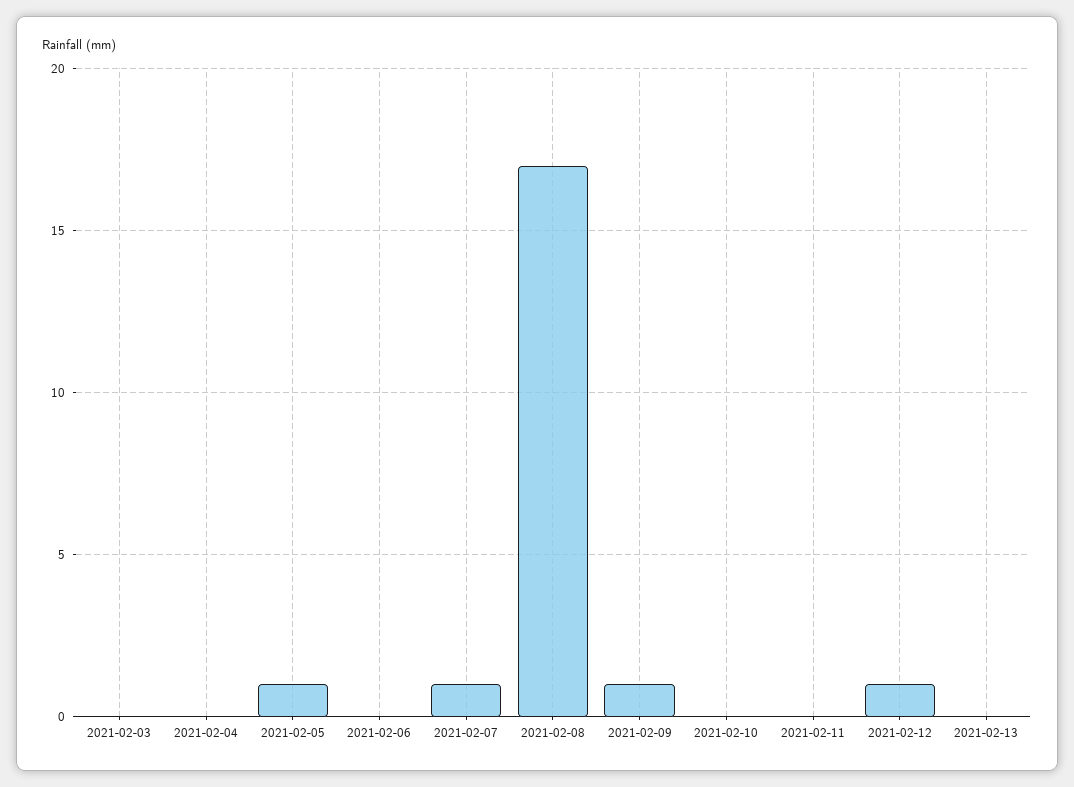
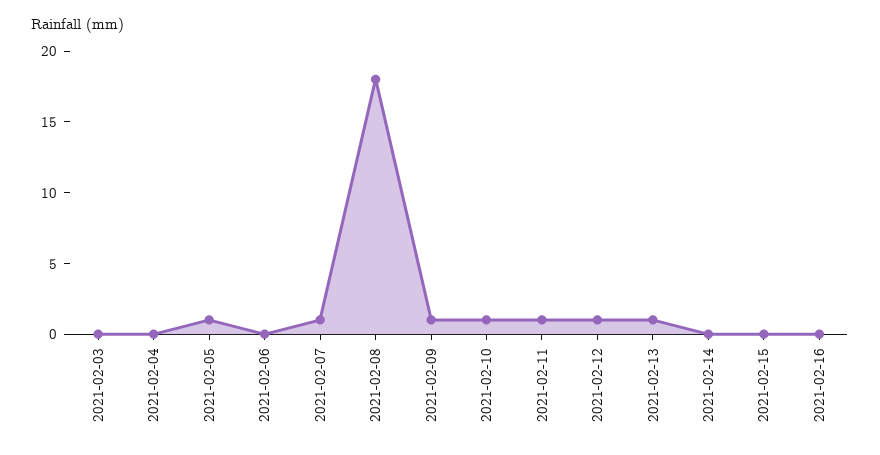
2021-02-08: 17 -> 18
2021-02-10: 0 -> 1
2021-02-11: 0 -> 1
2021-02-13: 0 -> 1
2021-02-14: none -> 0
2021-02-15: none -> 0
2021-02-16: none -> 0

